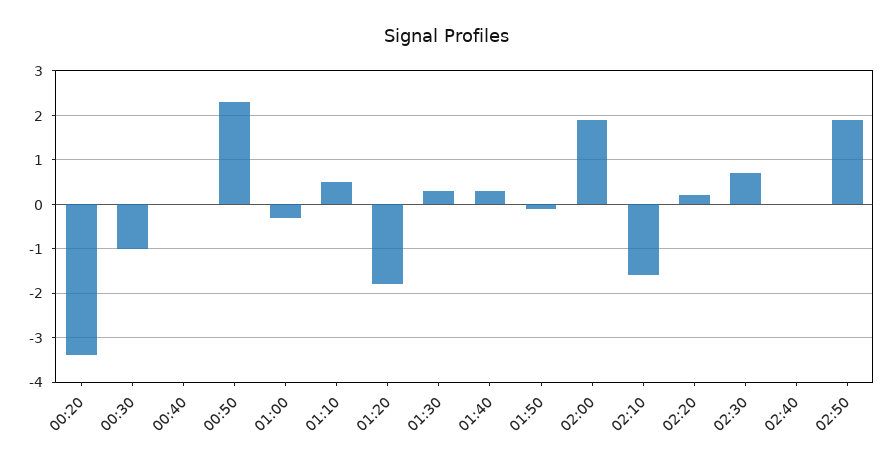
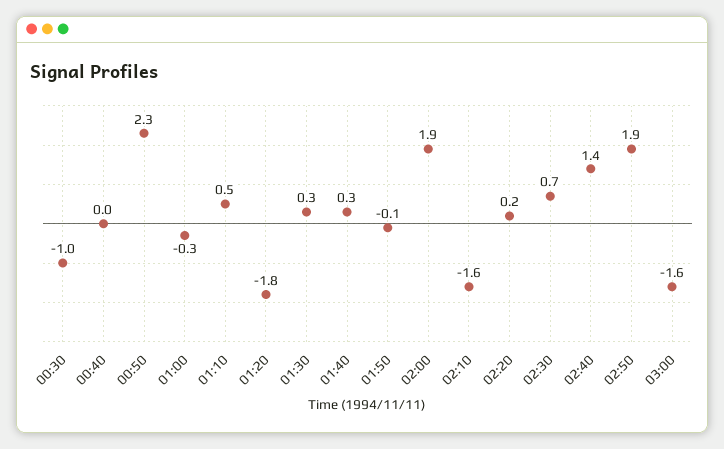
00:20: -3.5 -> none
02:40: 0 -> 1.4
03:00: none -> -1.6

